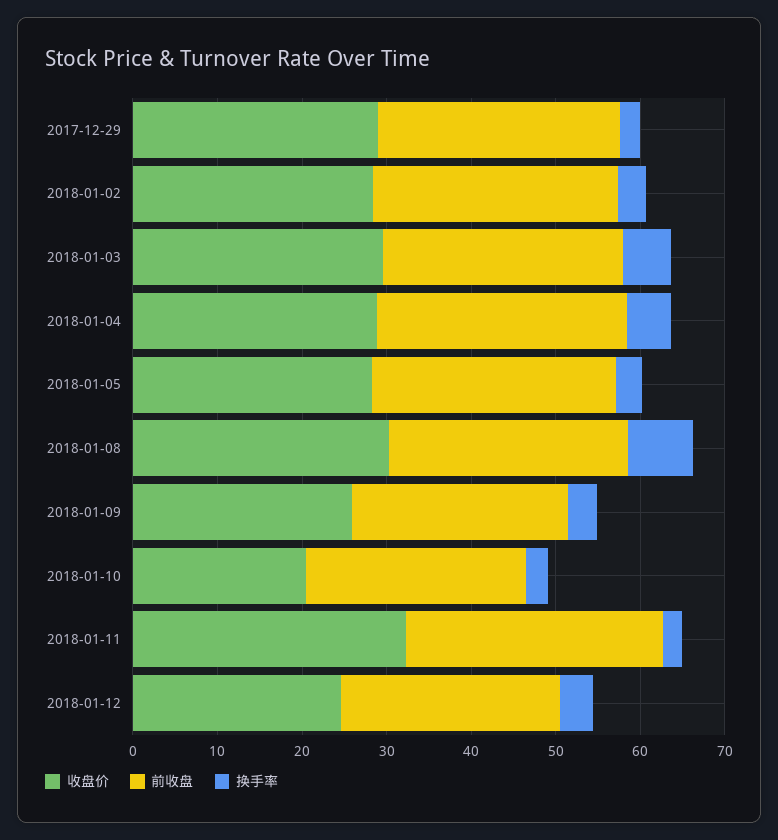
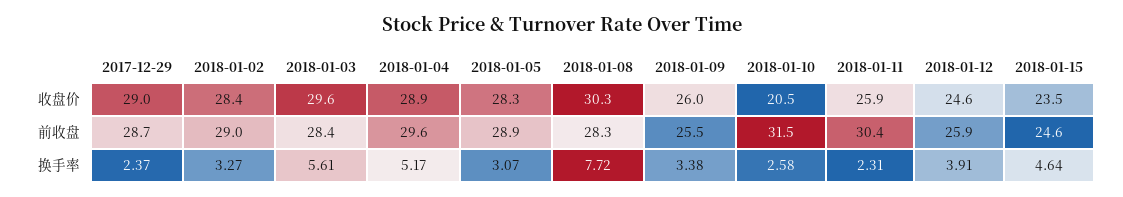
前收盘, 2018-01-10: 26 -> 31.5
收盘价, 2018-01-11: 32 -> 25.9
收盘价, 2018-01-15: none -> 23.5
前收盘, 2018-01-15: none -> 24.6
换手率, 2018-01-15: none -> 4.64

